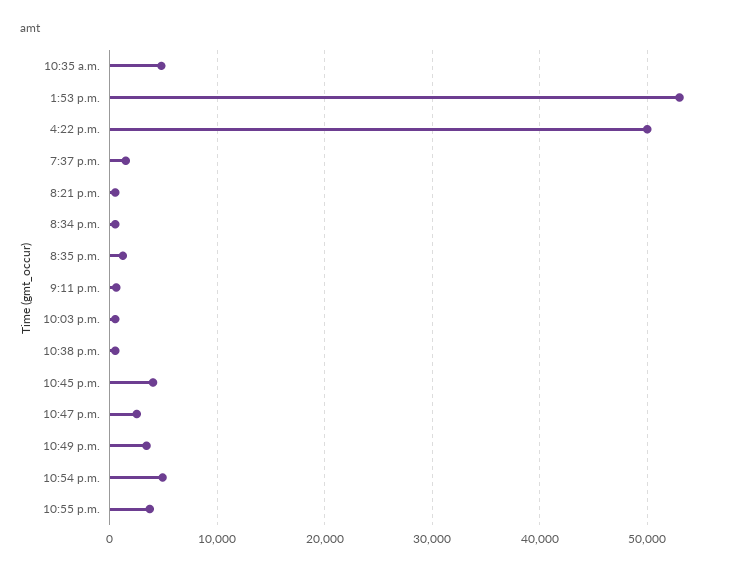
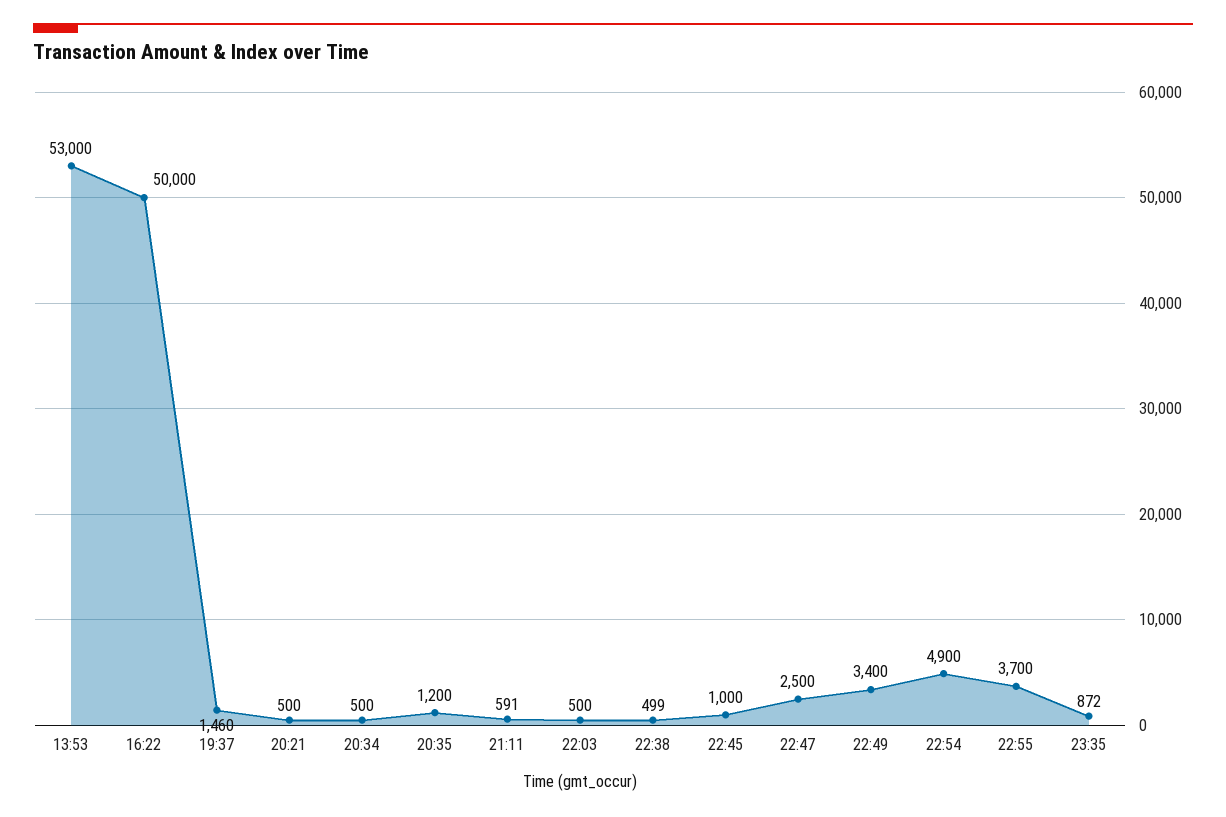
10:35 a.m.: 5000 -> none
10:45 p.m.: 4000 -> 1000
23:35: none -> 872

